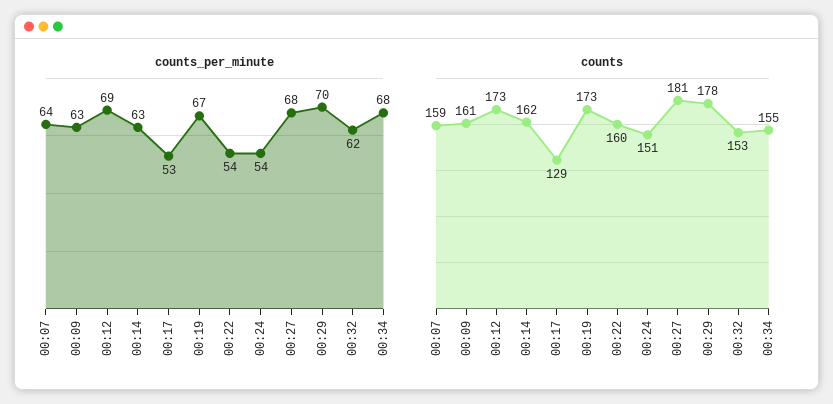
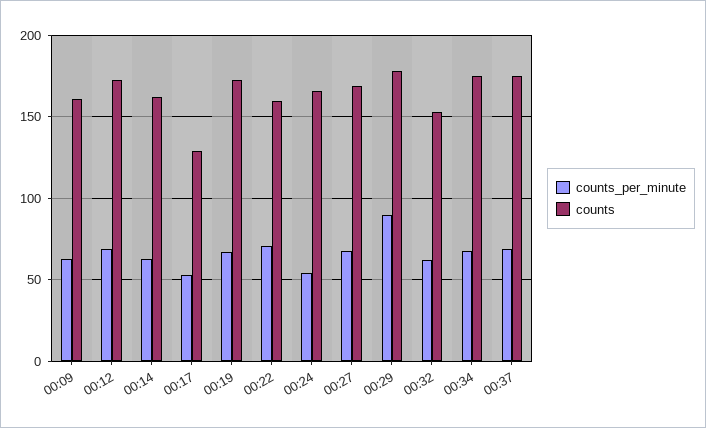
counts_per_minute, 00:07: 64 -> none
counts_per_minute, 00:22: 54 -> 70
counts_per_minute, 00:29: 70 -> 90
counts, 00:07: 159 -> none
counts, 00:24: 151 -> 165
counts, 00:27: 181 -> 170
counts, 00:34: 155 -> 175
counts_per_minute, 00:37: none -> 70
counts, 00:37: none -> 175

